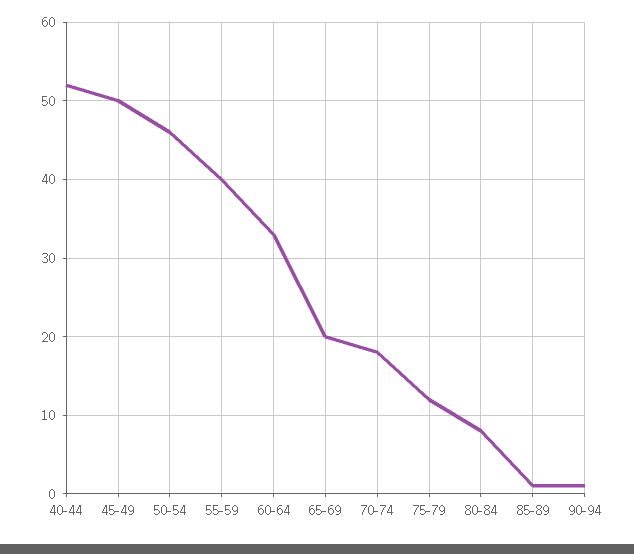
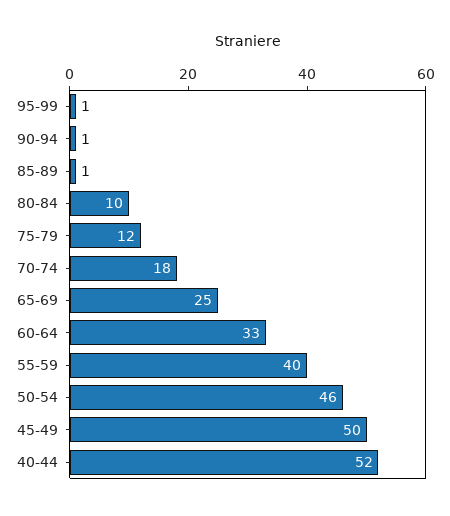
65-69: 20 -> 25
80-84: 8 -> 10
95-99: none -> 1

